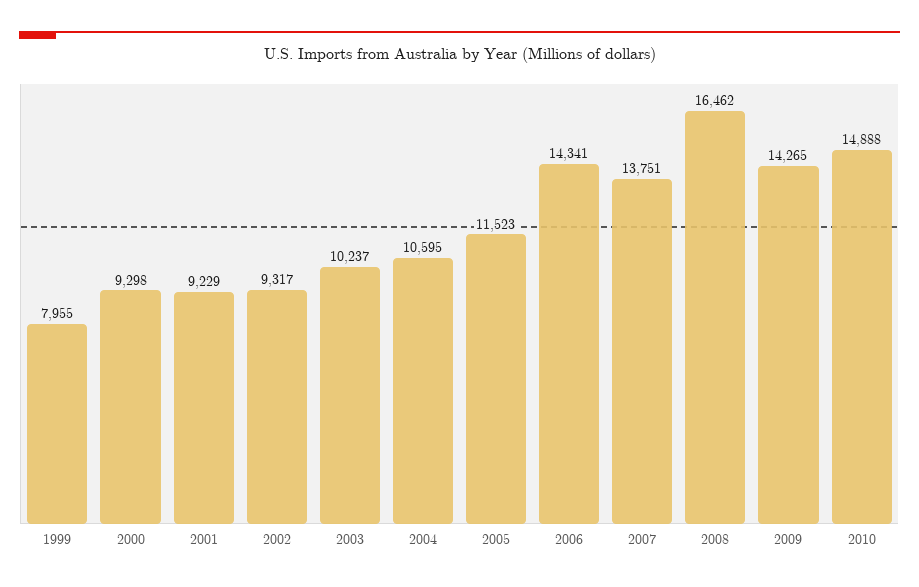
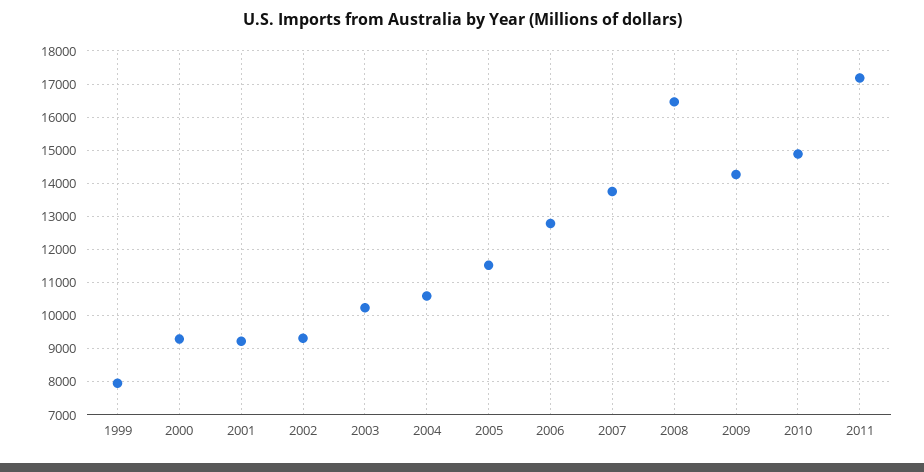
2006: 14341 -> 12800
2011: none -> 17200

